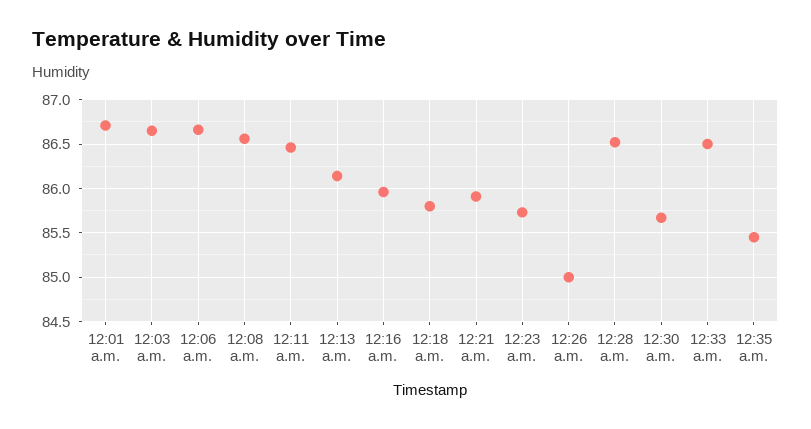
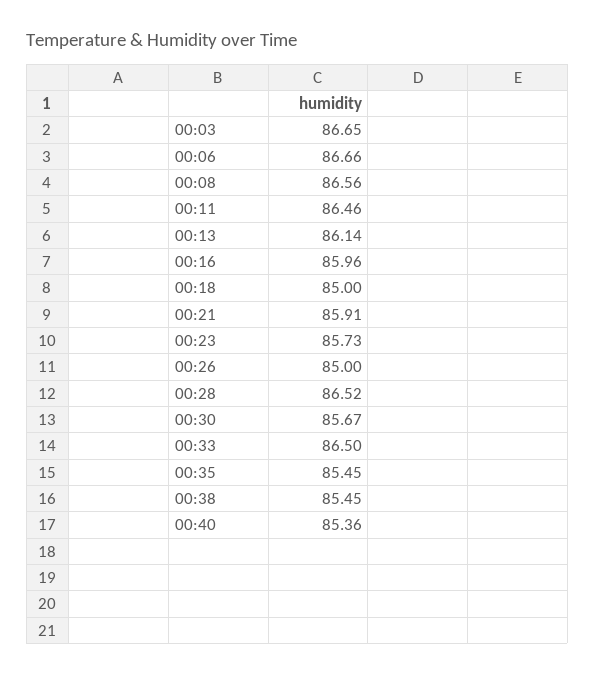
12:01 a.m.: 86.7 -> none
12:18 a.m.: 85.8 -> 85
00:38: none -> 85.45
00:40: none -> 85.36

